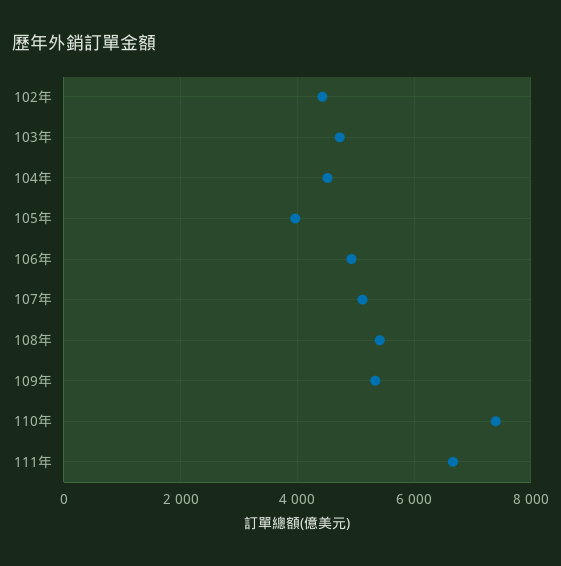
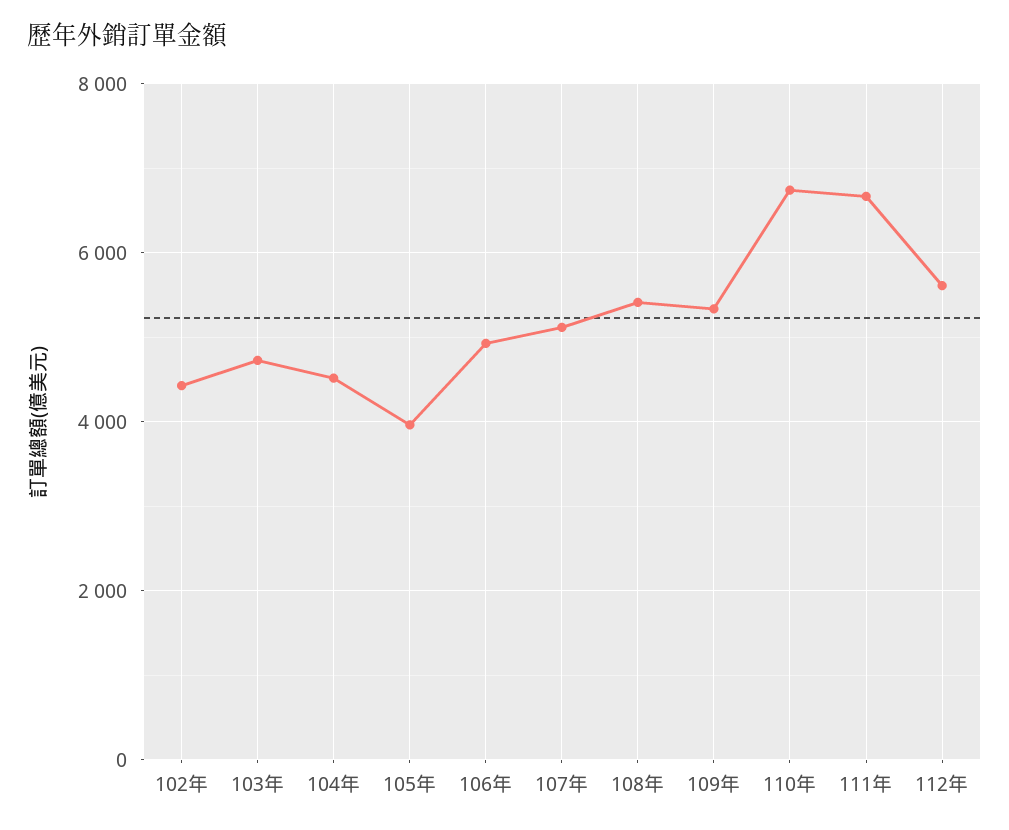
110年: 7400 -> 6800
112年: none -> 5600

